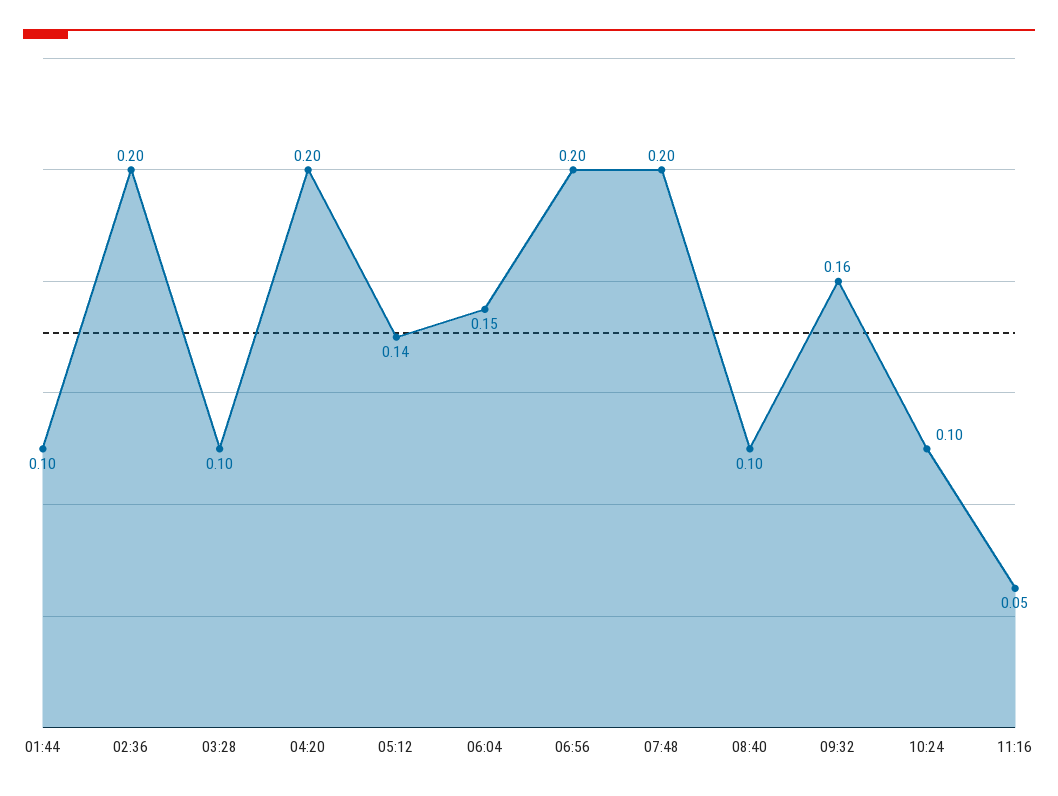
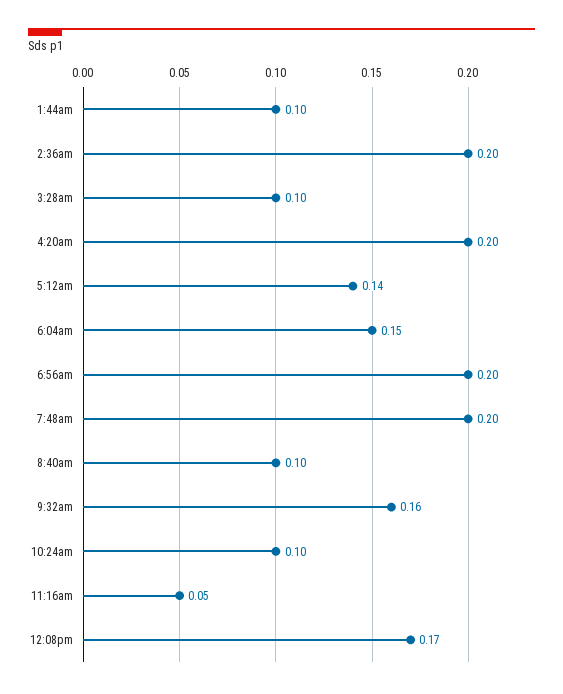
12:08pm: none -> 0.17

